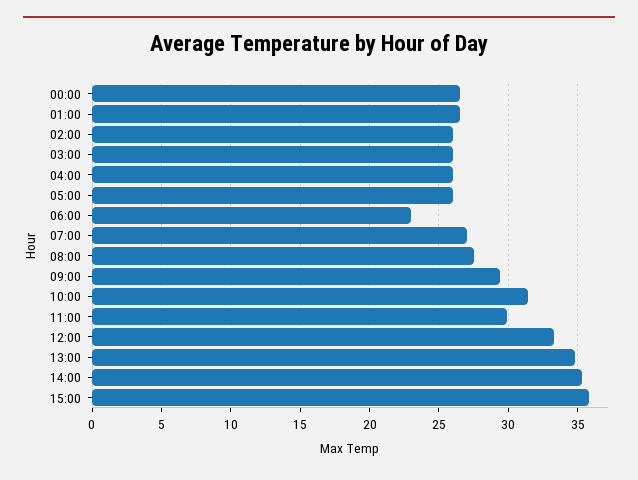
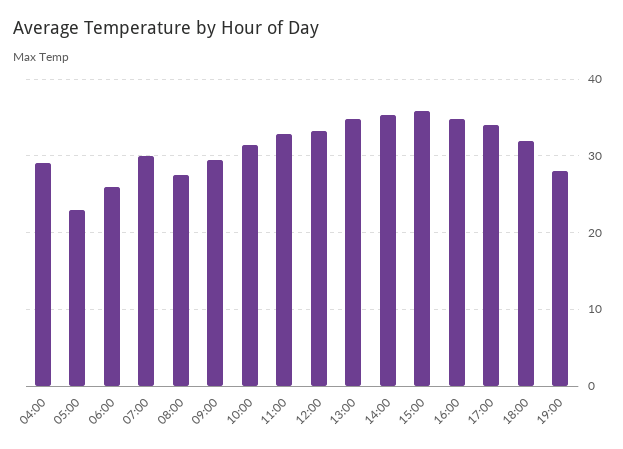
00:00: 26.5 -> none
01:00: 26.5 -> none
02:00: 26 -> none
03:00: 26 -> none
04:00: 26 -> 29
05:00: 26 -> 23
06:00: 23 -> 26
07:00: 27 -> 30
11:00: 30 -> 33
16:00: none -> 35
17:00: none -> 34
18:00: none -> 32
19:00: none -> 28

